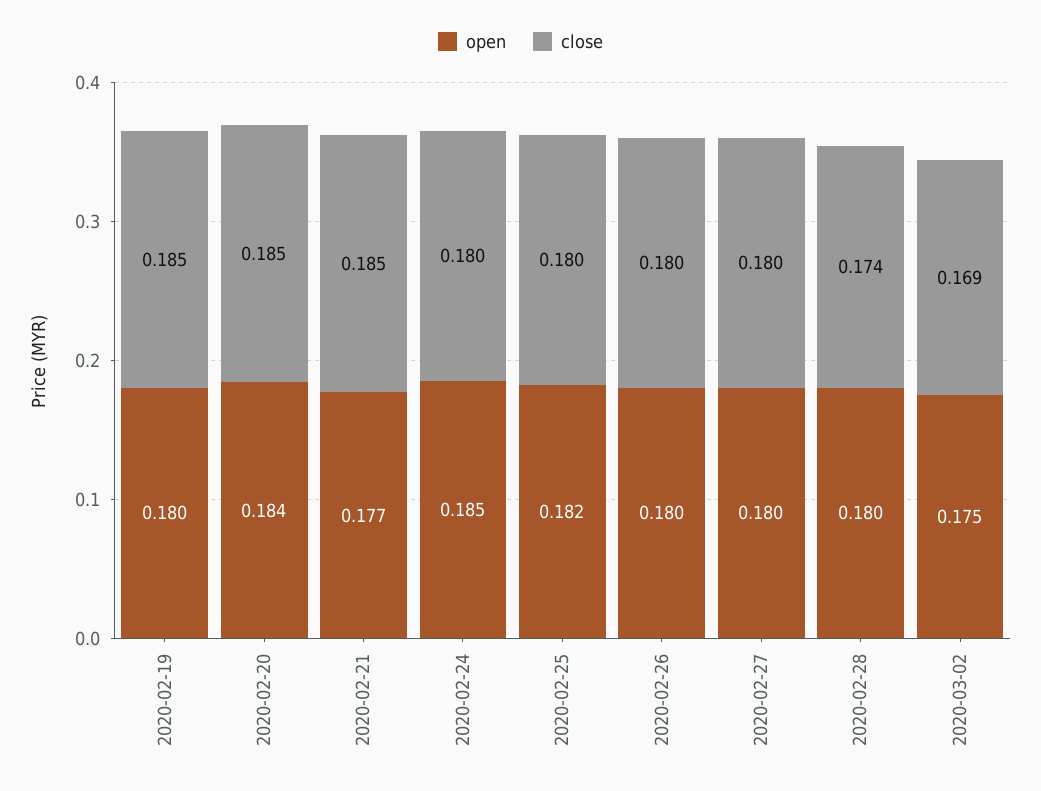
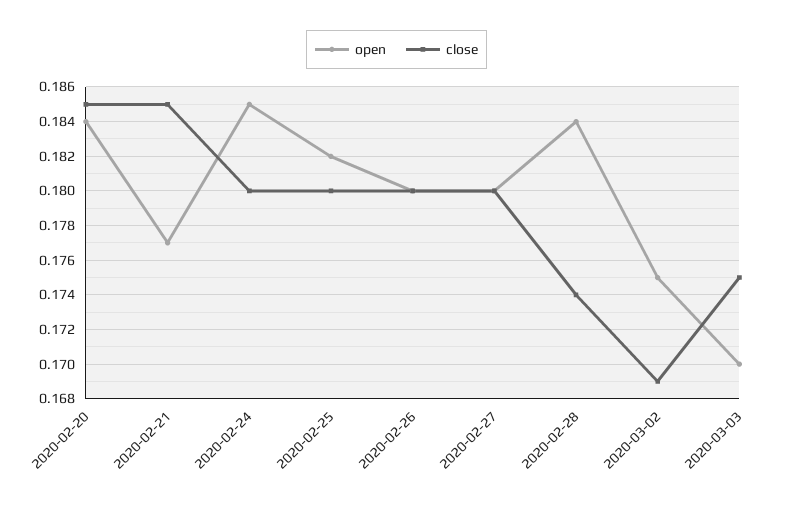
open, 2020-02-19: 0.18 -> none
close, 2020-02-19: 0.185 -> none
open, 2020-02-28: 0.18 -> 0.184
open, 2020-03-03: none -> 0.17
close, 2020-03-03: none -> 0.175

